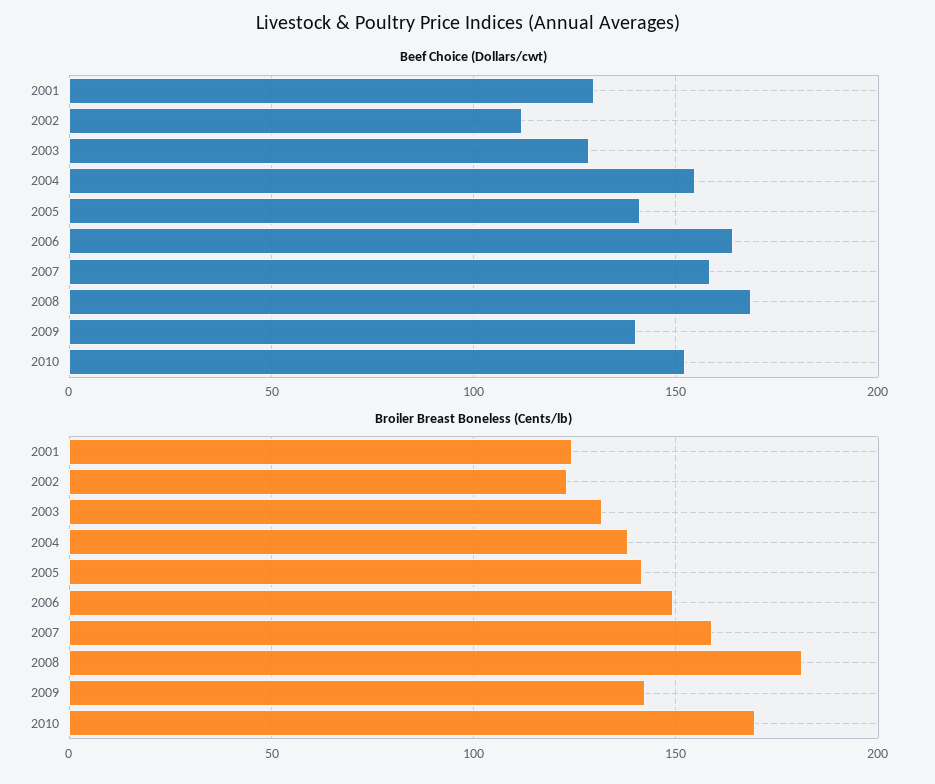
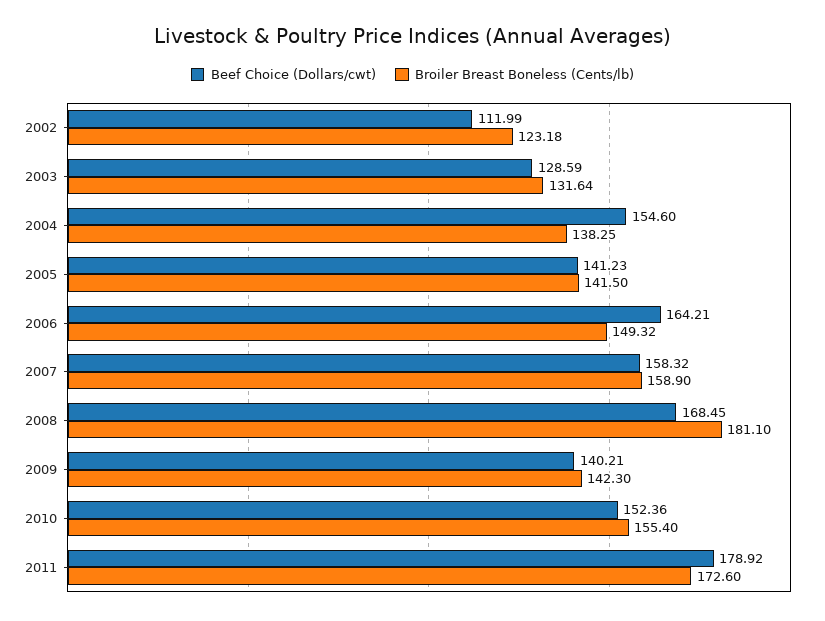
Beef Choice (Dollars/cwt), 2001: 130 -> none
Broiler Breast Boneless (Cents/lb), 2001: 125 -> none
Broiler Breast Boneless (Cents/lb), 2010: 170 -> 155.4
Beef Choice (Dollars/cwt), 2011: none -> 178.92
Broiler Breast Boneless (Cents/lb), 2011: none -> 172.6

